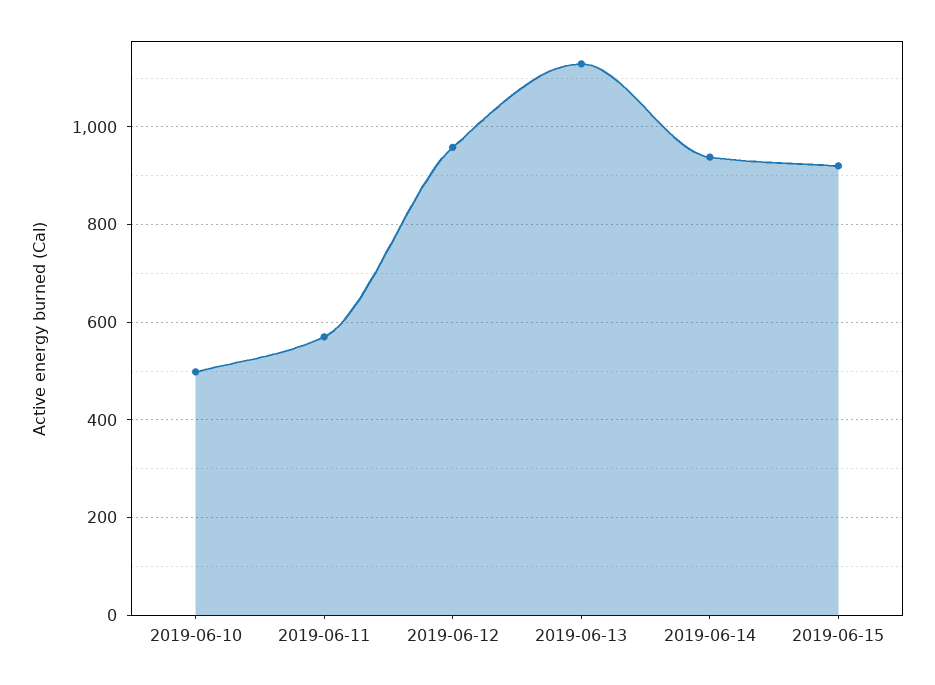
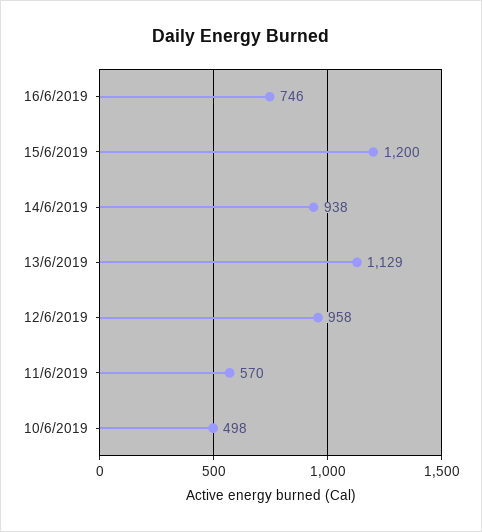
2019-06-15: 920 -> 1200
16/6/2019: none -> 746

